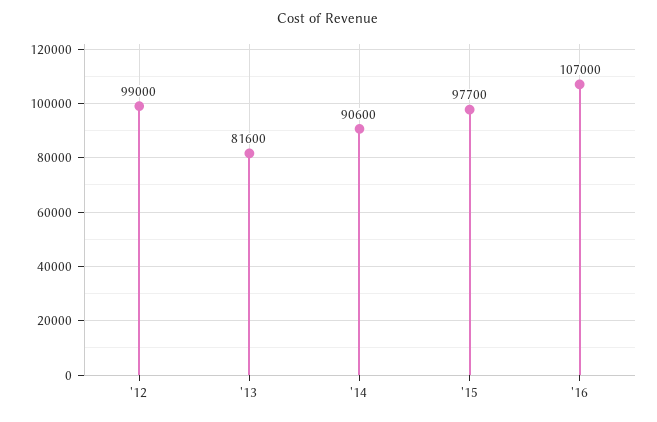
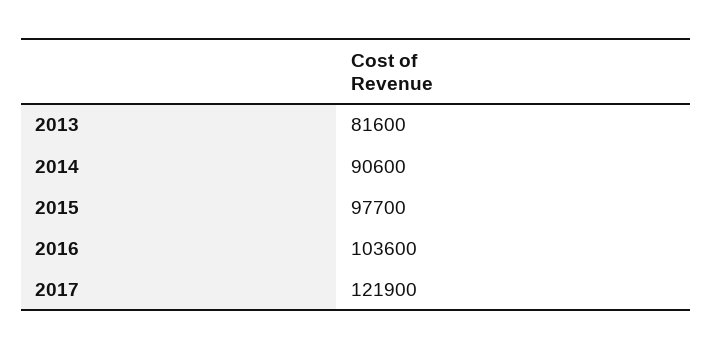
'12: 99000 -> none
'16: 107000 -> 103600
2017: none -> 121900

